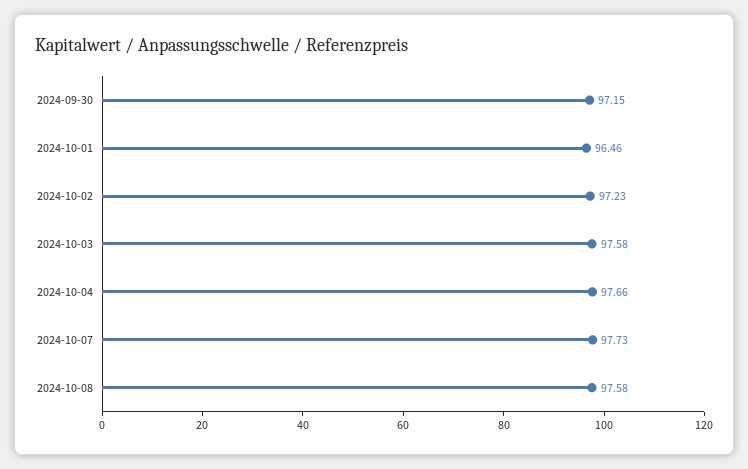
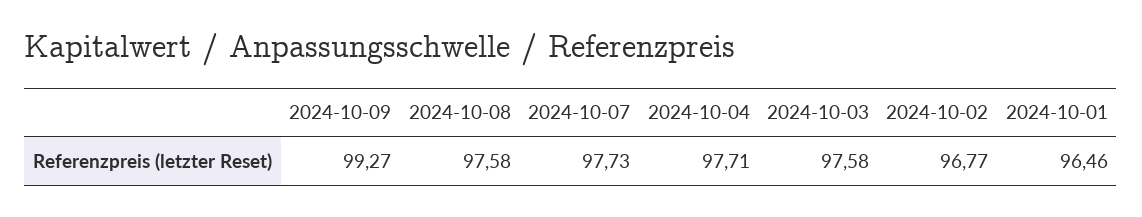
2024-09-30: 97.15 -> none
2024-10-02: 97.23 -> 96.77
2024-10-04: 97.66 -> 97.71
2024-10-09: none -> 99.27

